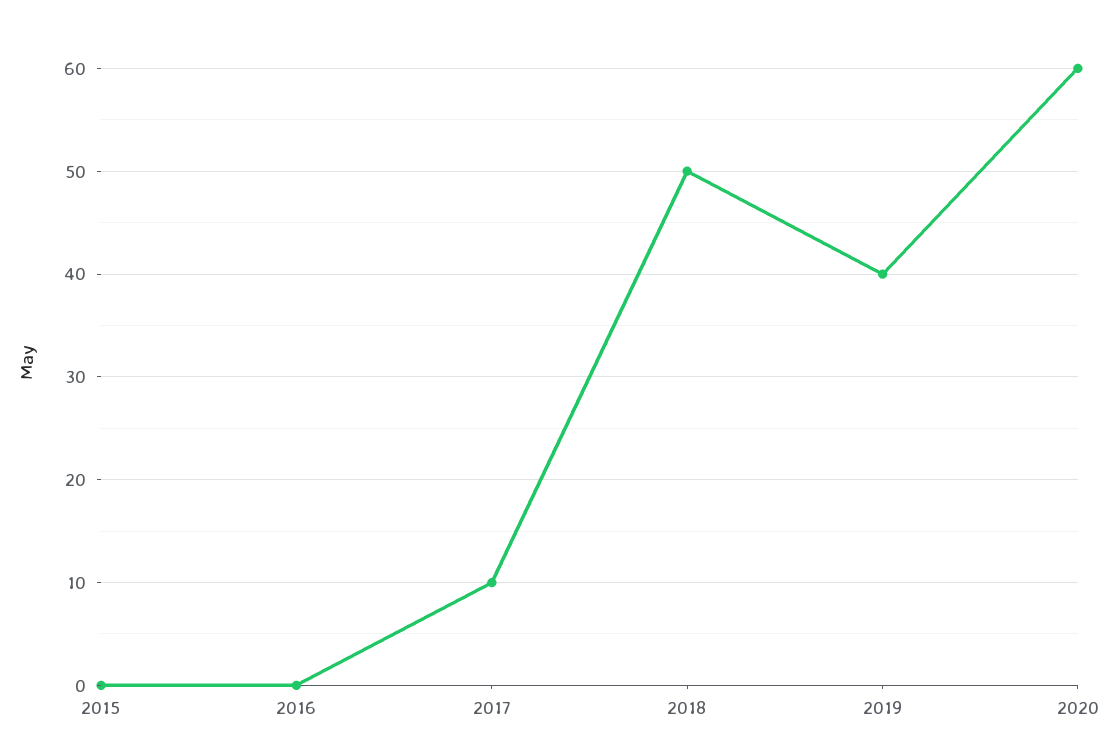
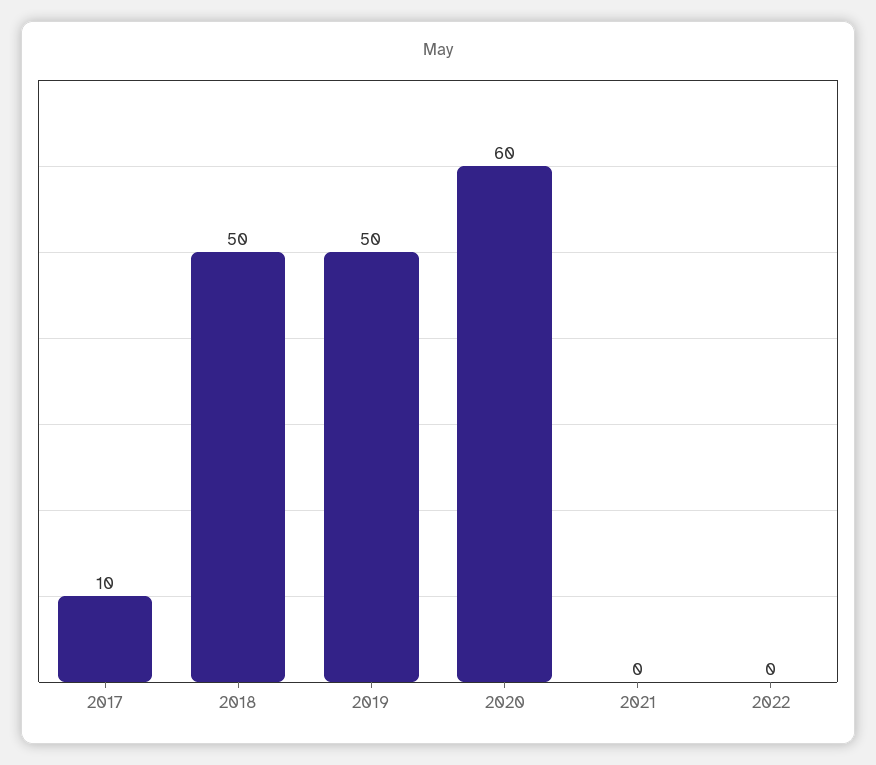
2015: 0 -> none
2016: 0 -> none
2019: 40 -> 50
2021: none -> 0
2022: none -> 0

